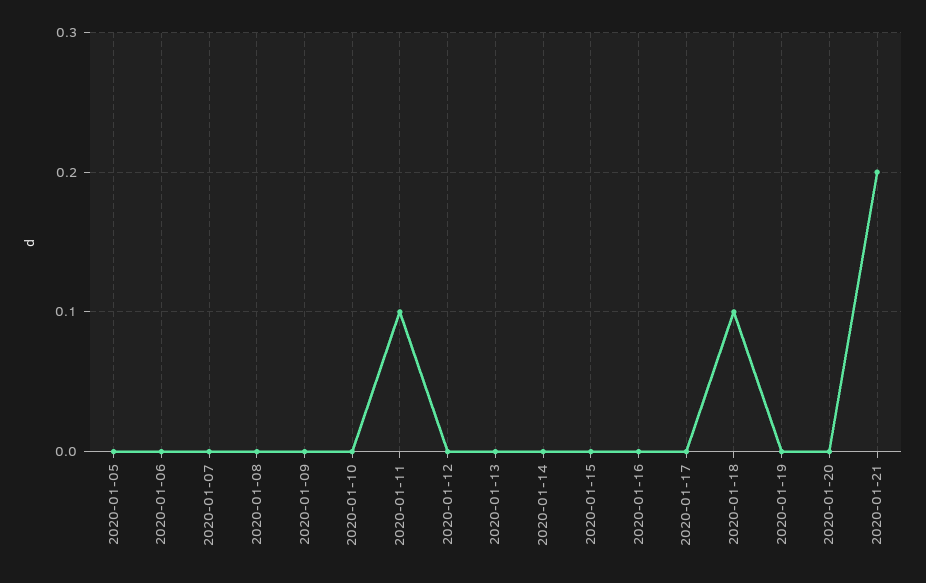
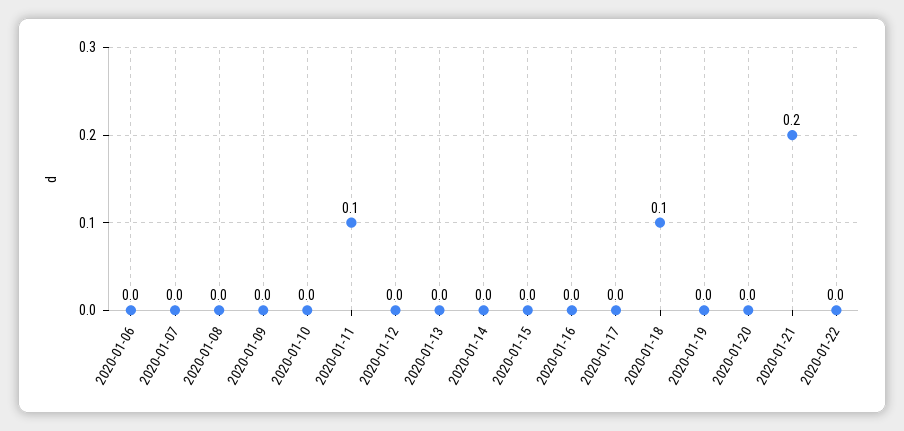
2020-01-05: 0 -> none
2020-01-22: none -> 0

